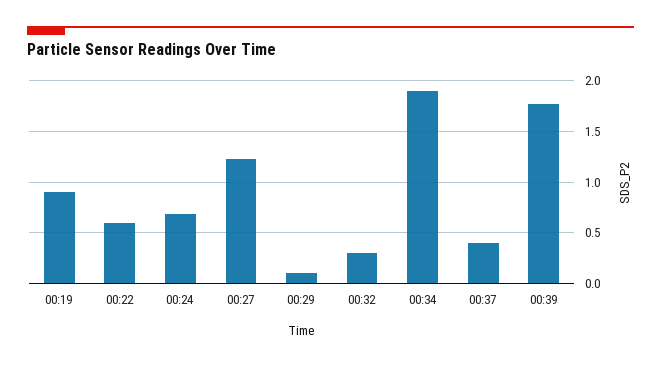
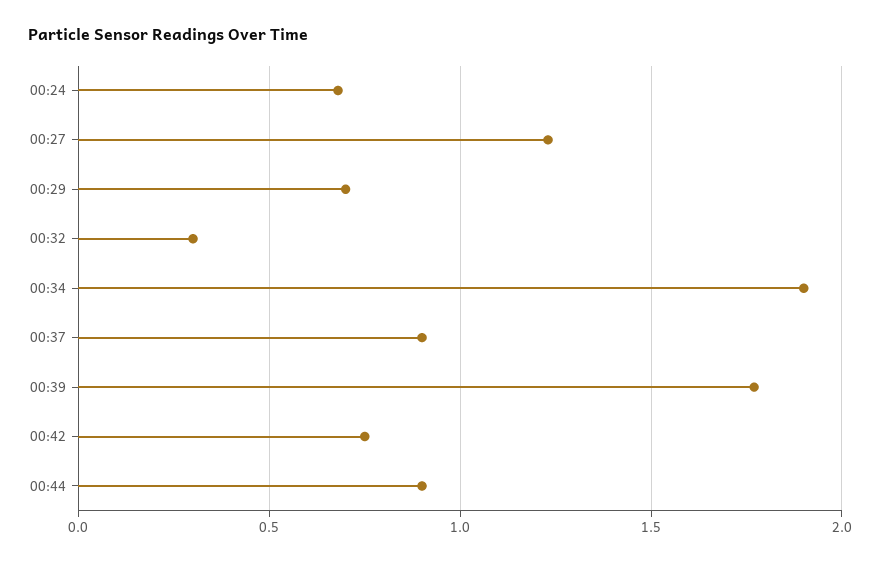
00:19: 0.9 -> none
00:22: 0.6 -> none
00:29: 0.1 -> 0.7
00:37: 0.4 -> 0.9
00:42: none -> 0.75
00:44: none -> 0.9

